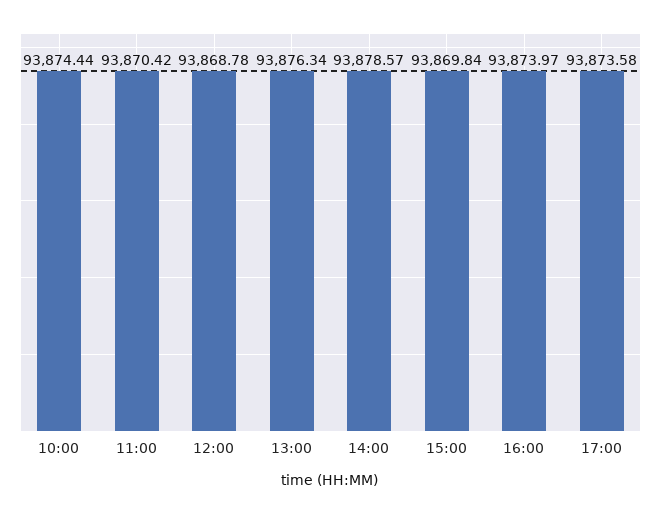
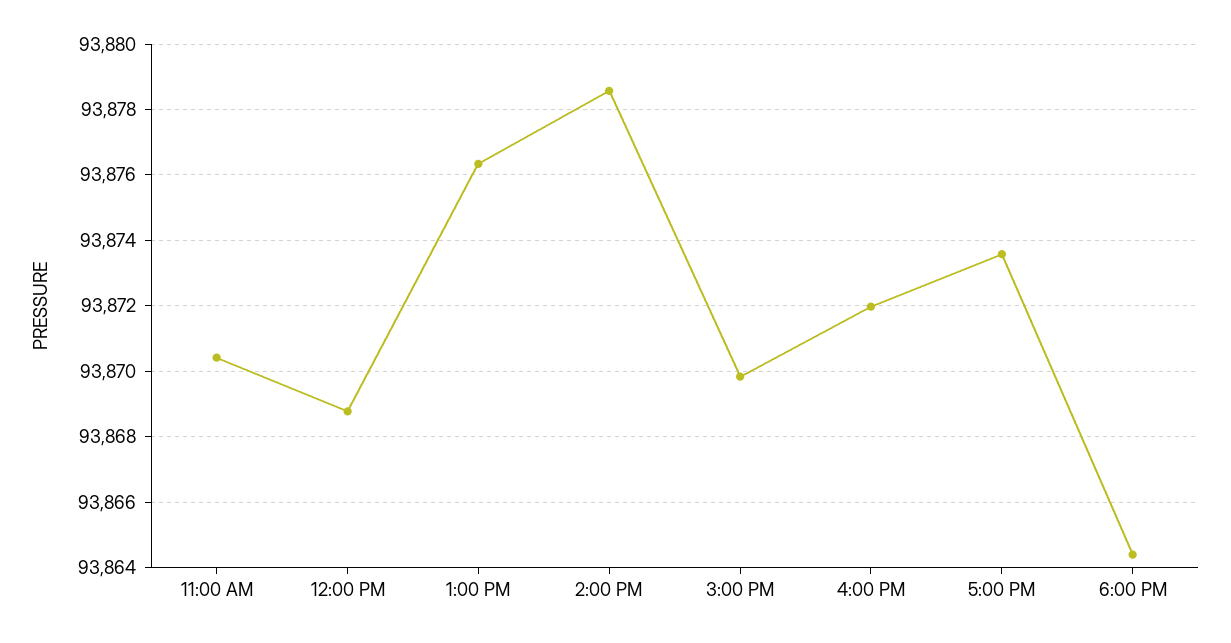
10:00: 93874.44 -> none
16:00: 93873.97 -> 93872
6:00 PM: none -> 93864.4

